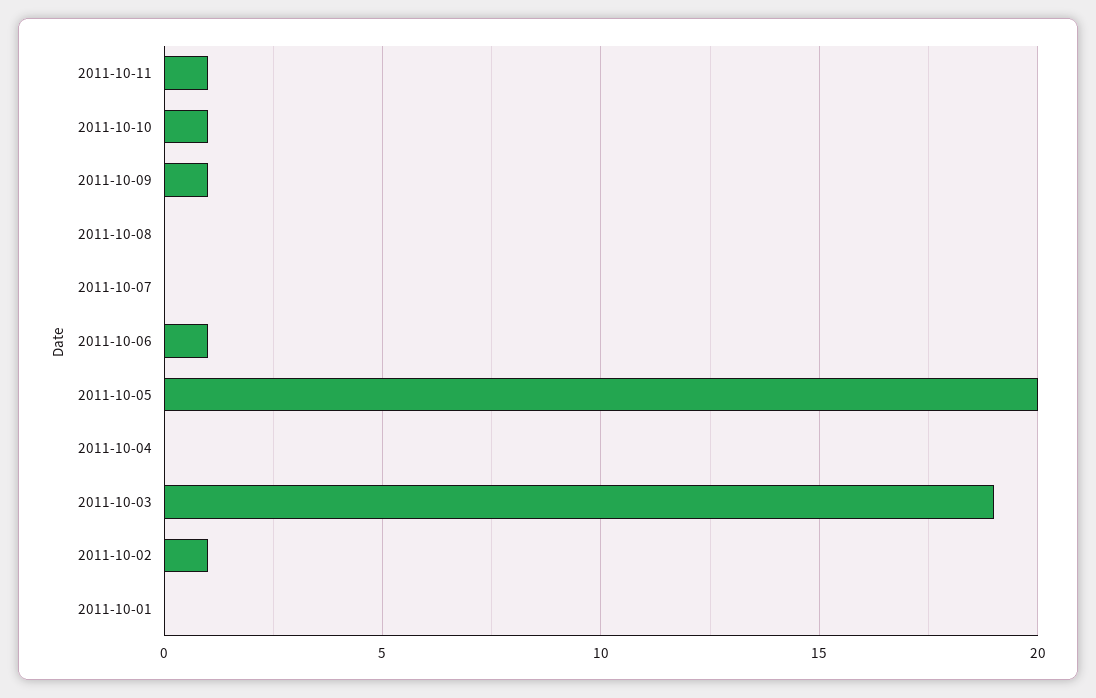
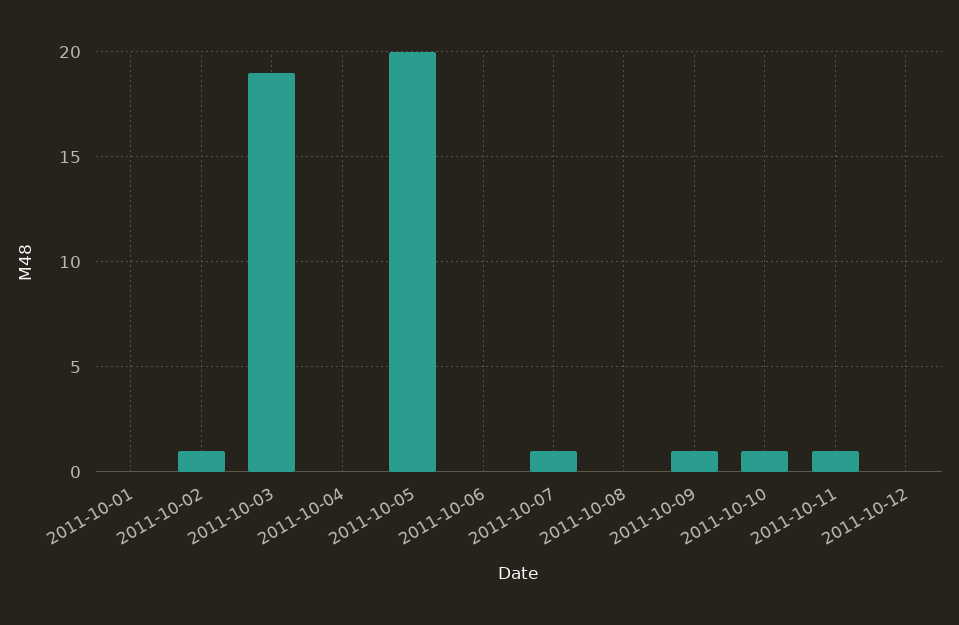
2011-10-07: 0 -> 1
2011-10-06: 1 -> 0
2011-10-12: none -> 0

